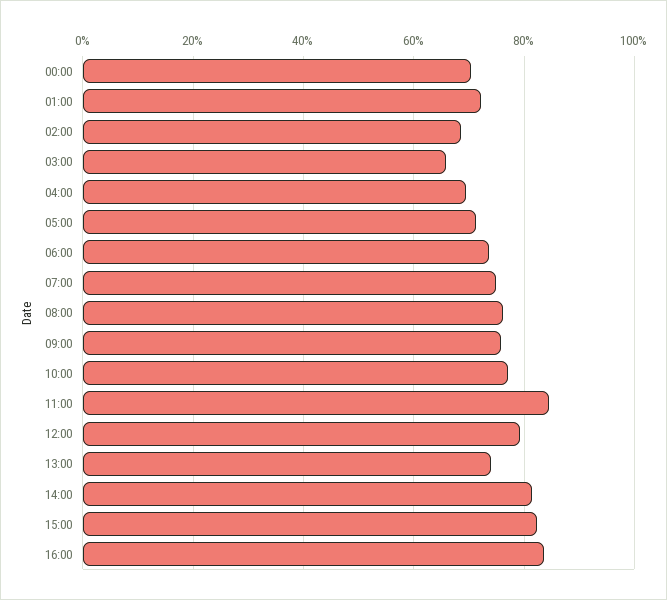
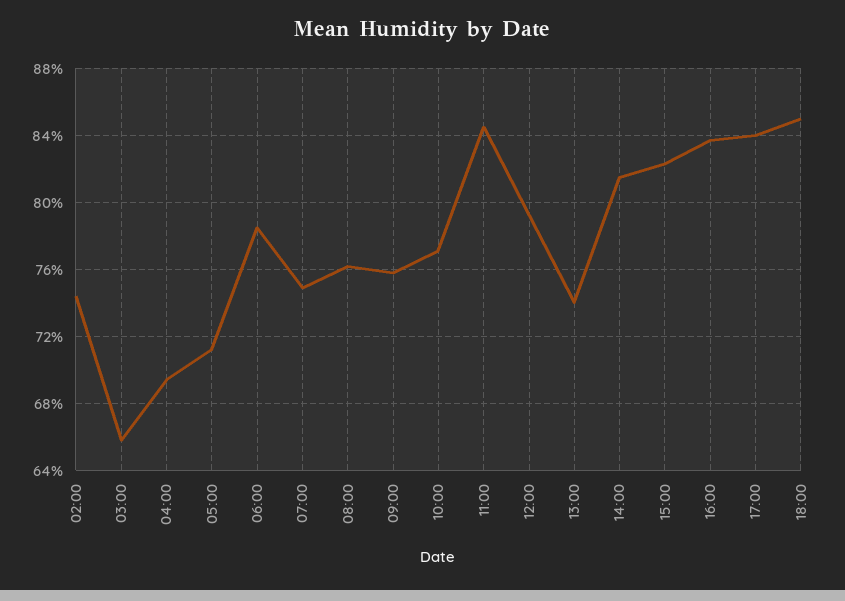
00:00: 70 -> none
01:00: 72 -> none
02:00: 68 -> 74.5
06:00: 74 -> 78.5
17:00: none -> 84
18:00: none -> 85

